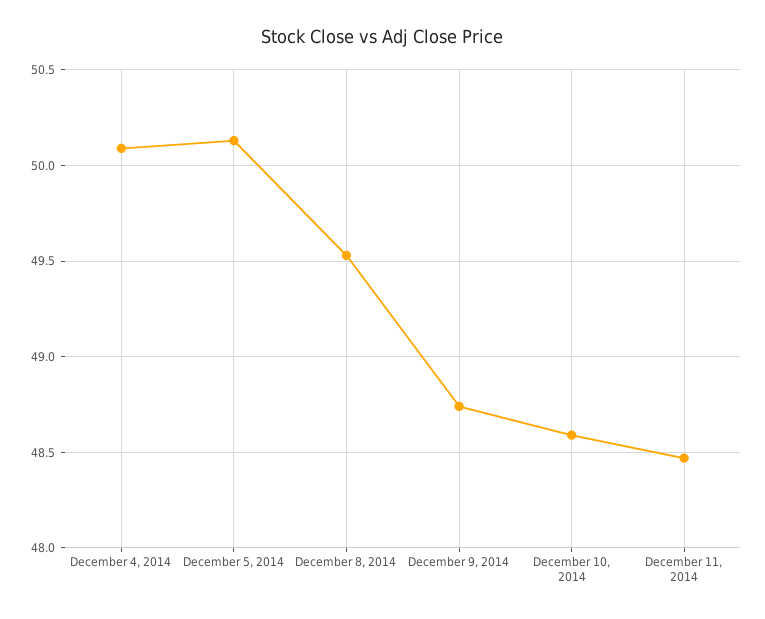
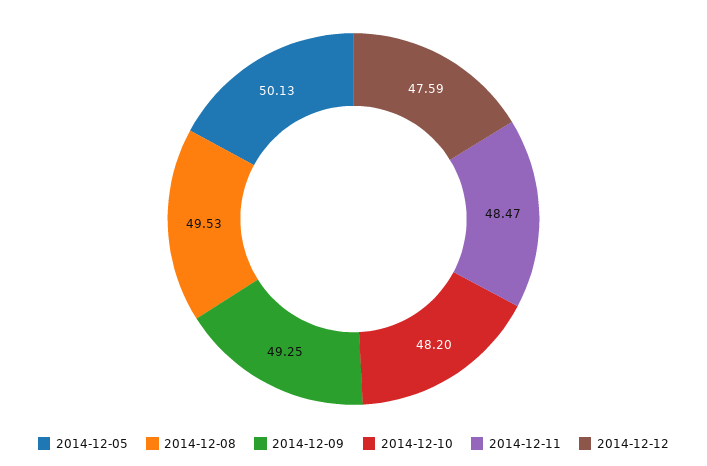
December 4, 2014: 50.1 -> none
December 9, 2014: 48.75 -> 49.25
December 10, 2014: 48.6 -> 48.2
2014-12-12: none -> 47.59

